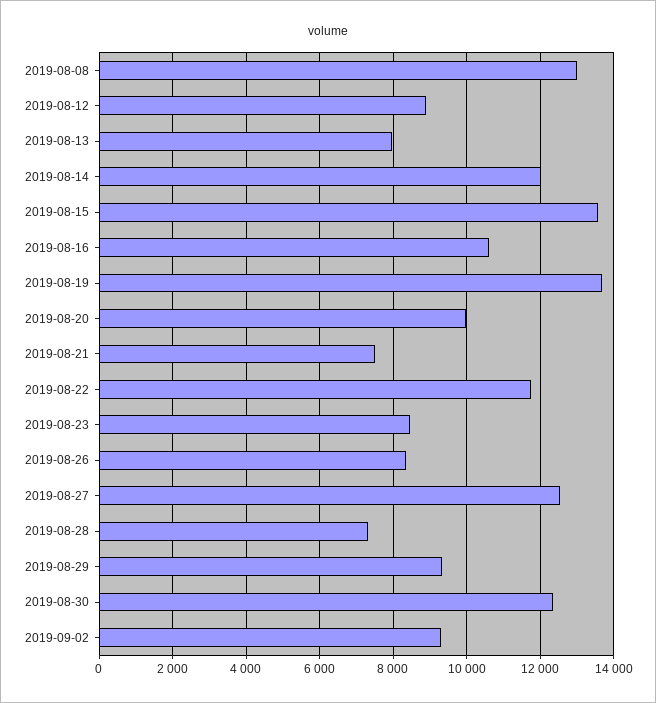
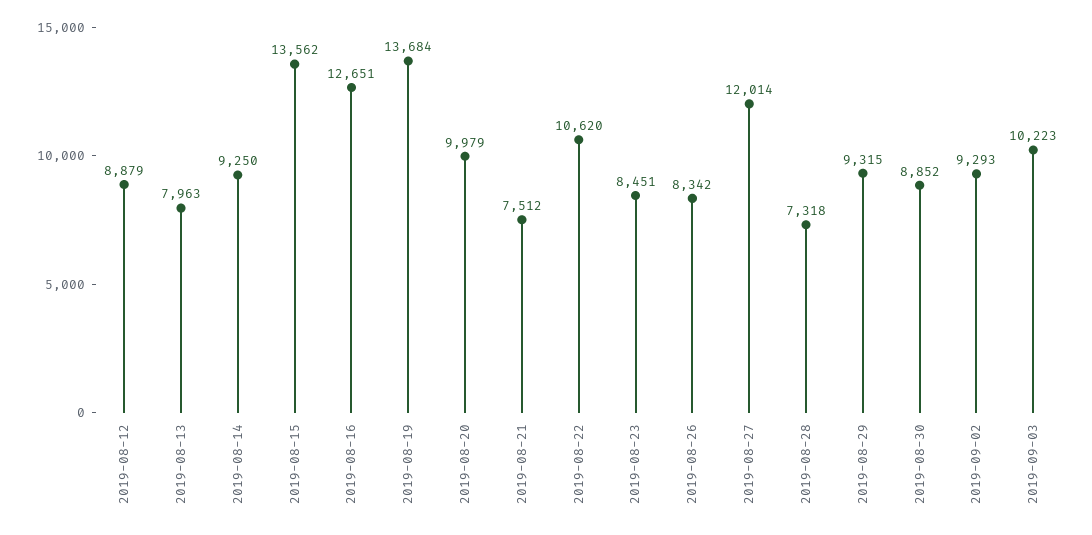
2019-08-08: 13000 -> none
2019-08-14: 12000 -> 9250
2019-08-16: 10600 -> 12651
2019-08-22: 11800 -> 10620
2019-08-27: 12600 -> 12014
2019-08-30: 12400 -> 8852
2019-09-03: none -> 10223

